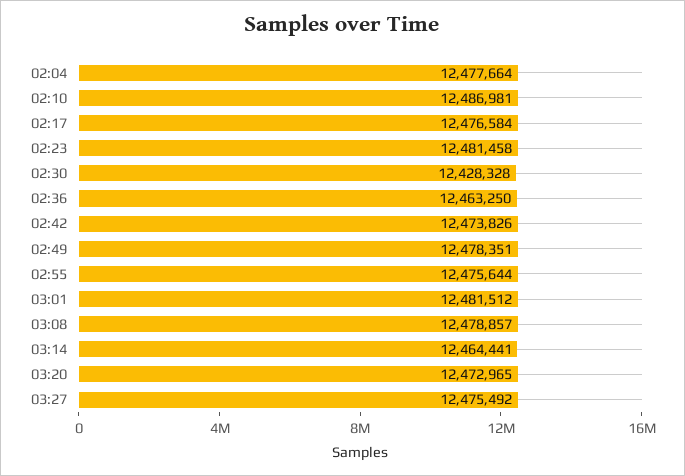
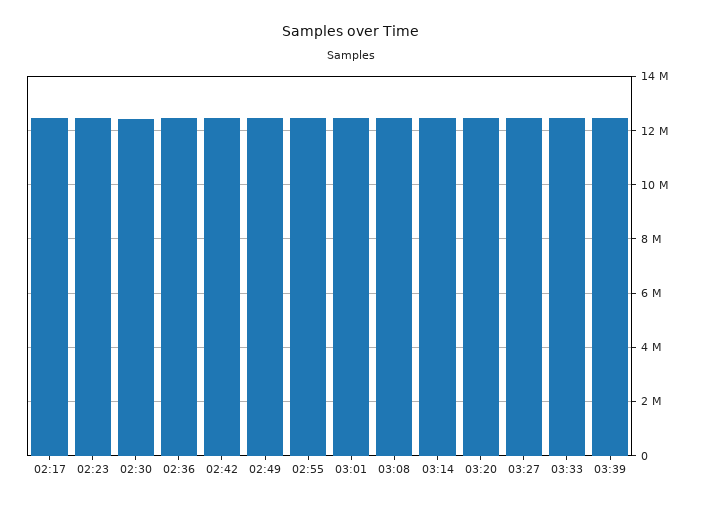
02:04: 12477664 -> none
02:10: 12486981 -> none
03:33: none -> 12500000
03:39: none -> 12500000

